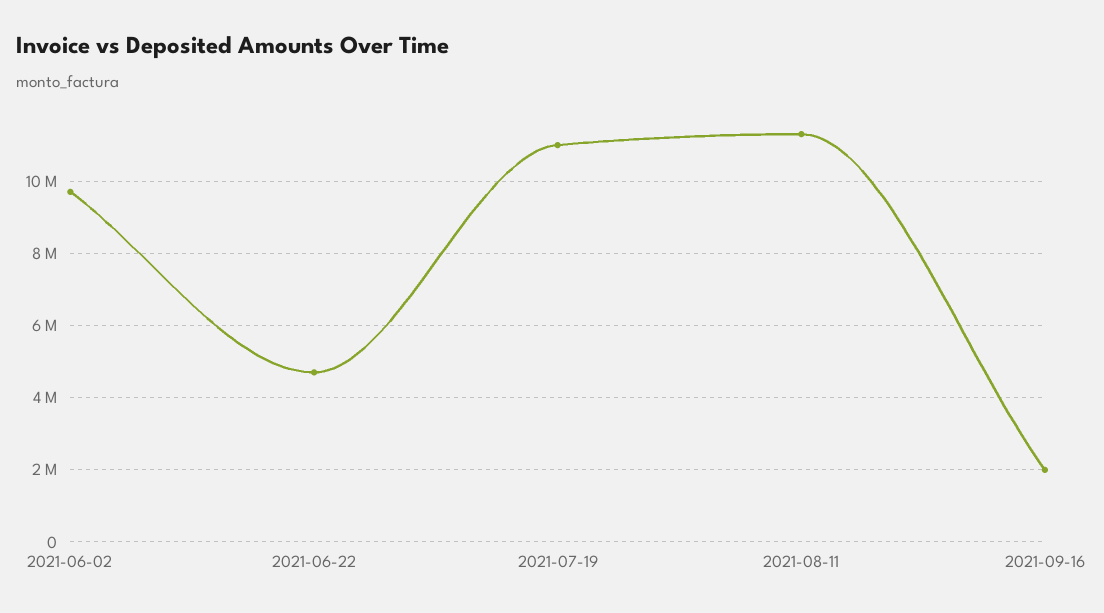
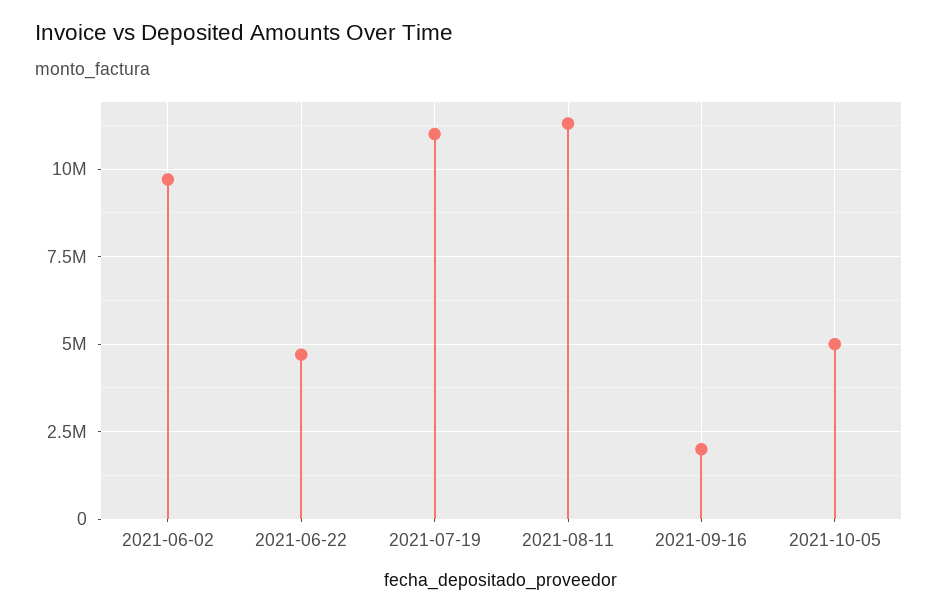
2021-10-05: none -> 5000000

